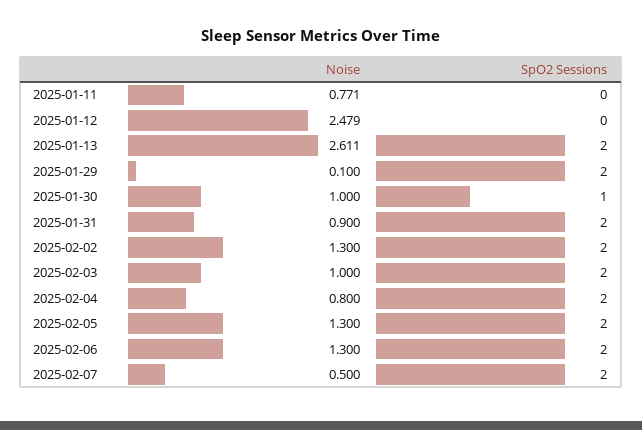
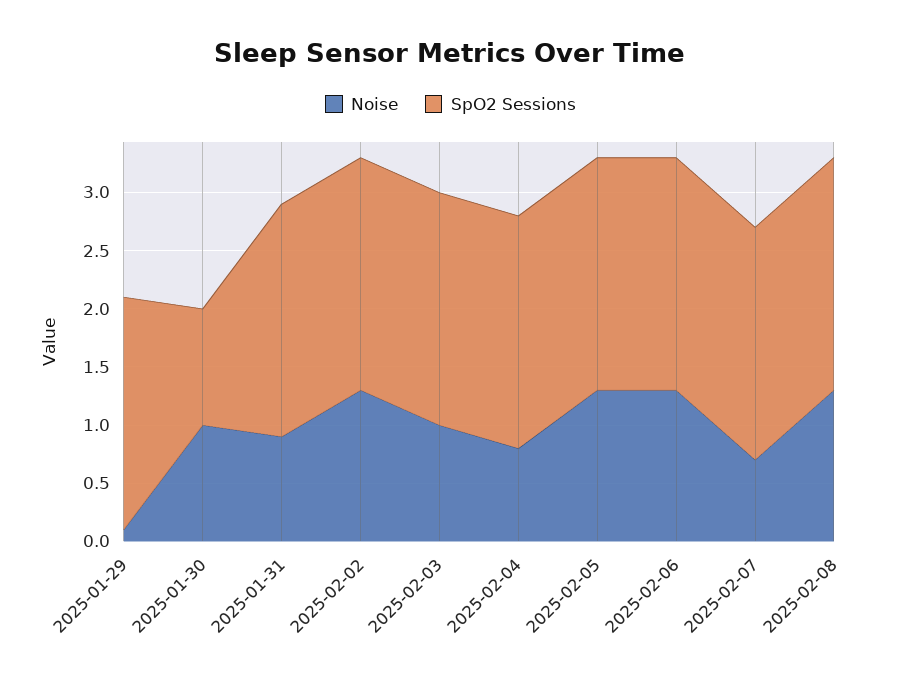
Noise, 2025-01-11: 0.771 -> none
SpO2 Sessions, 2025-01-11: 0 -> none
Noise, 2025-01-12: 2.479 -> none
SpO2 Sessions, 2025-01-12: 0 -> none
Noise, 2025-01-13: 2.611 -> none
SpO2 Sessions, 2025-01-13: 2 -> none
Noise, 2025-02-07: 0.5 -> 0.7
Noise, 2025-02-08: none -> 1.3
SpO2 Sessions, 2025-02-08: none -> 2

